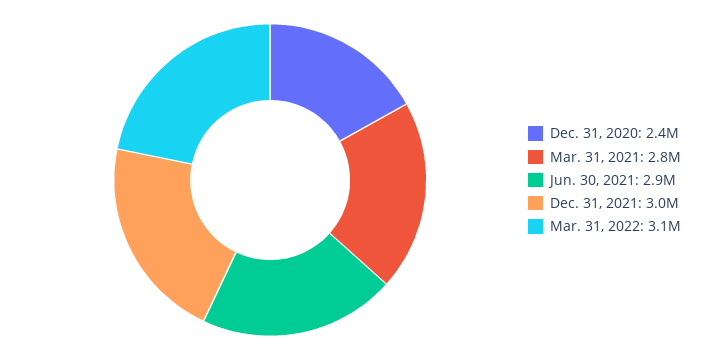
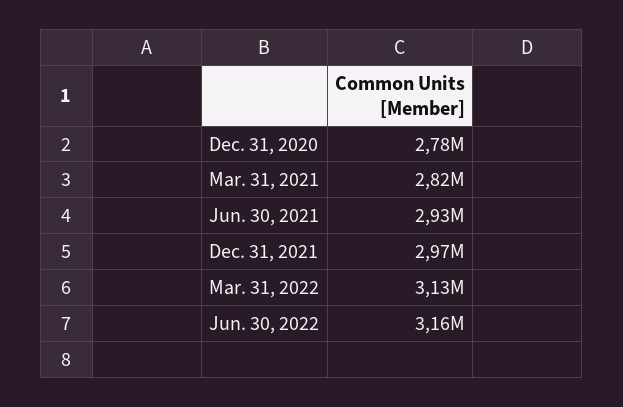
Dec. 31, 2020: 2400000 -> 2780000
Jun. 30, 2022: none -> 3160000

